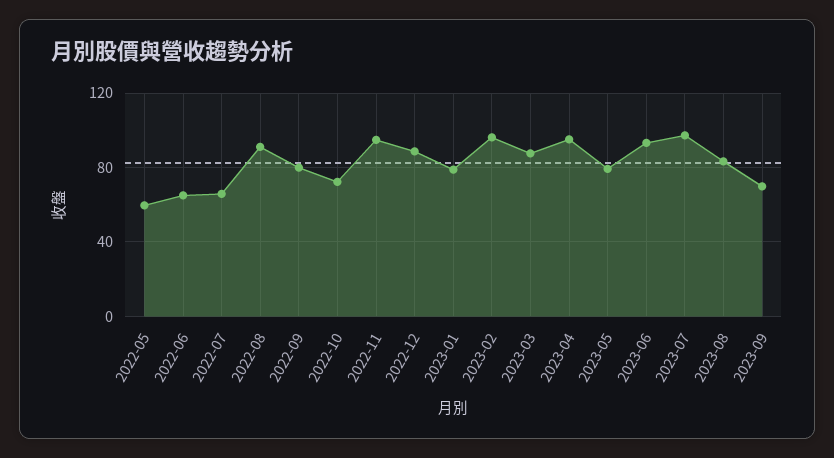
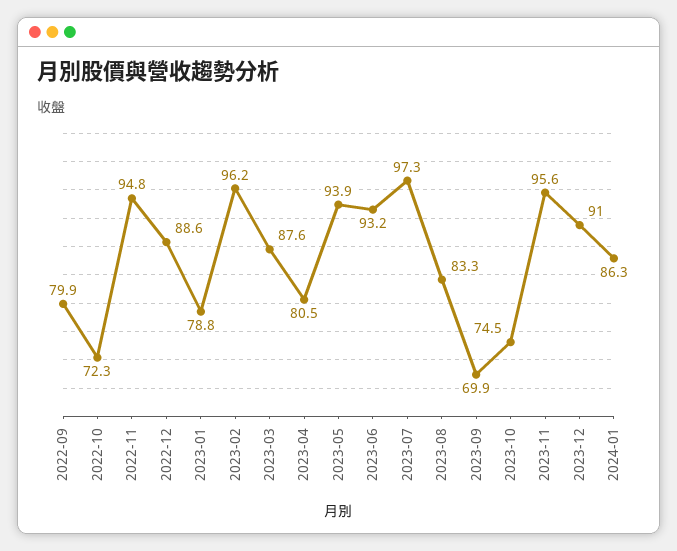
2022-05: 60 -> none
2022-06: 65 -> none
2022-07: 65 -> none
2022-08: 90 -> none
2023-04: 95 -> 80.5
2023-05: 80 -> 93.9
2023-10: none -> 74.5
2023-11: none -> 95.6
2023-12: none -> 91
2024-01: none -> 86.3

